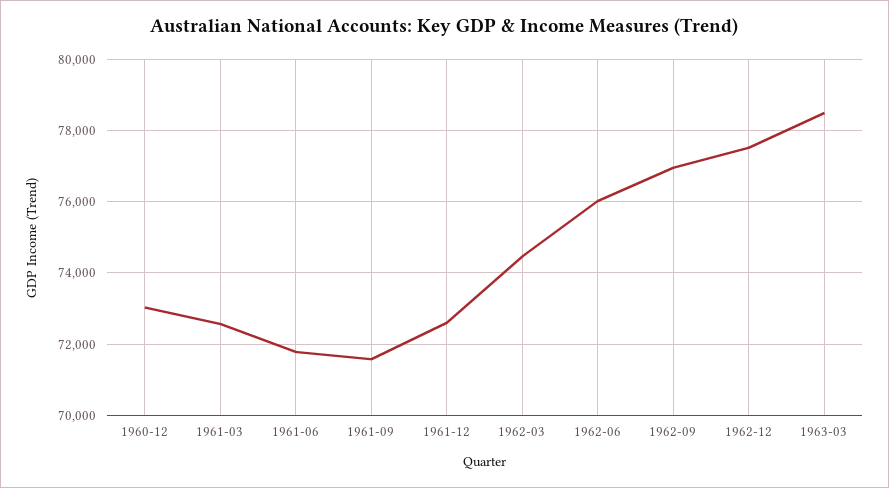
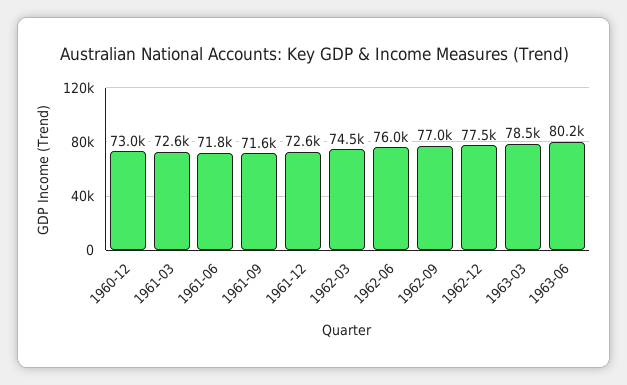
1963-06: none -> 80200

